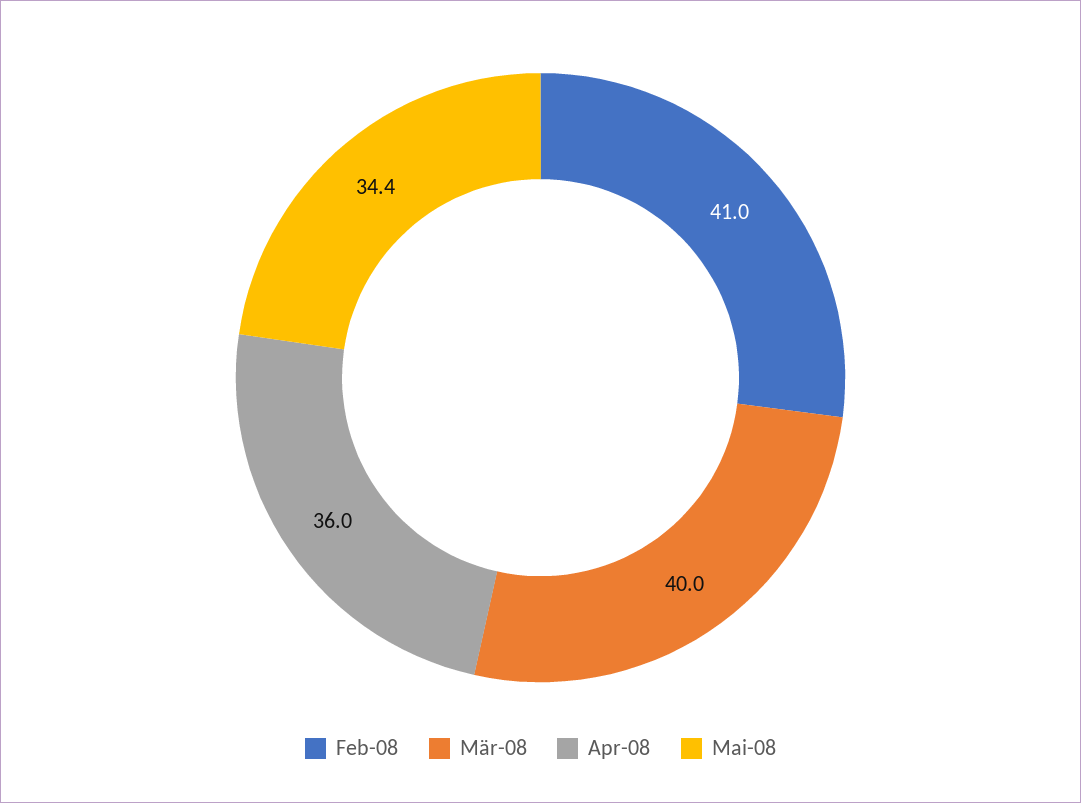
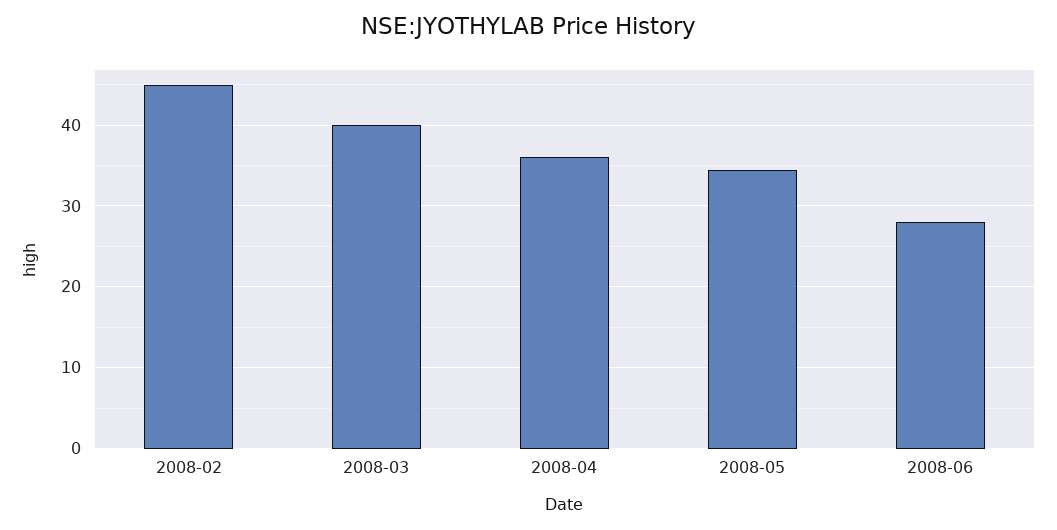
Feb-08: 41 -> 45
2008-06: none -> 28

